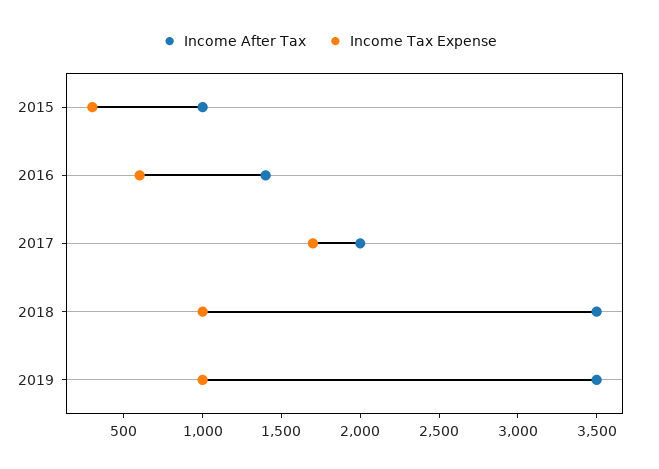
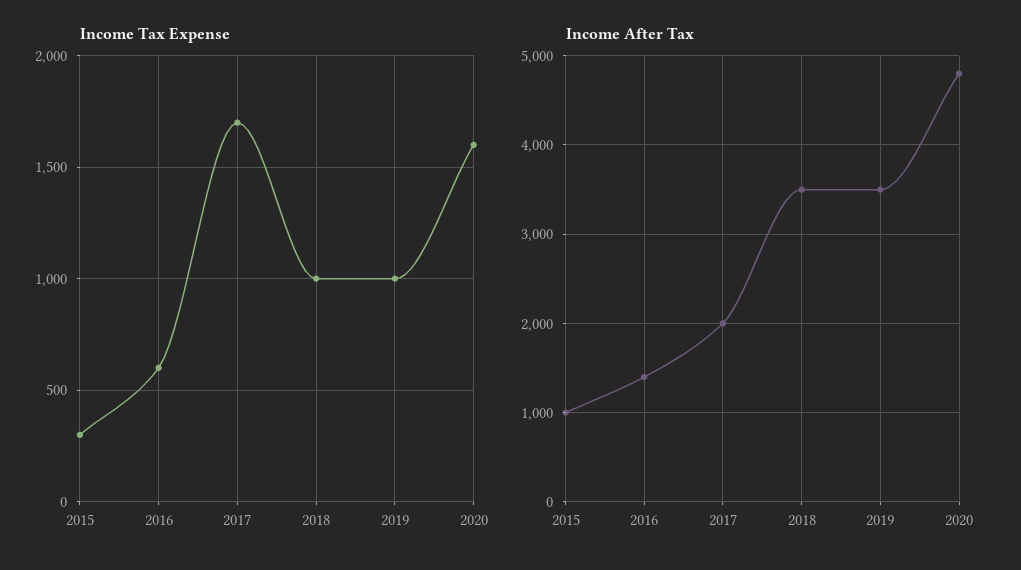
Income Tax Expense, 2020: none -> 1600
Income After Tax, 2020: none -> 4800

